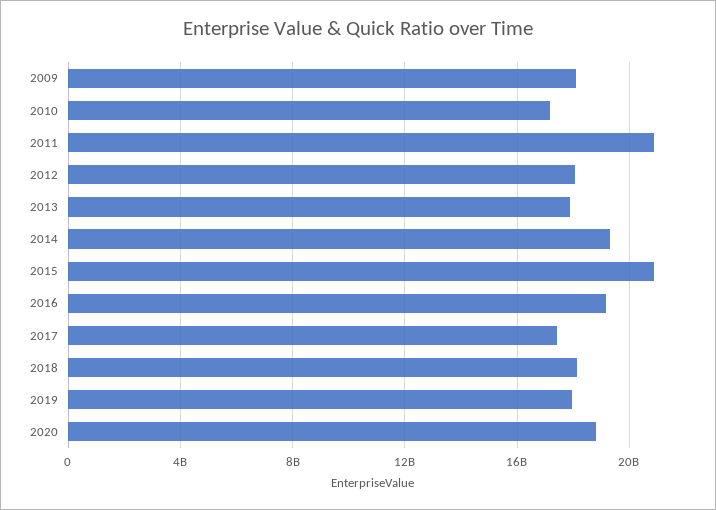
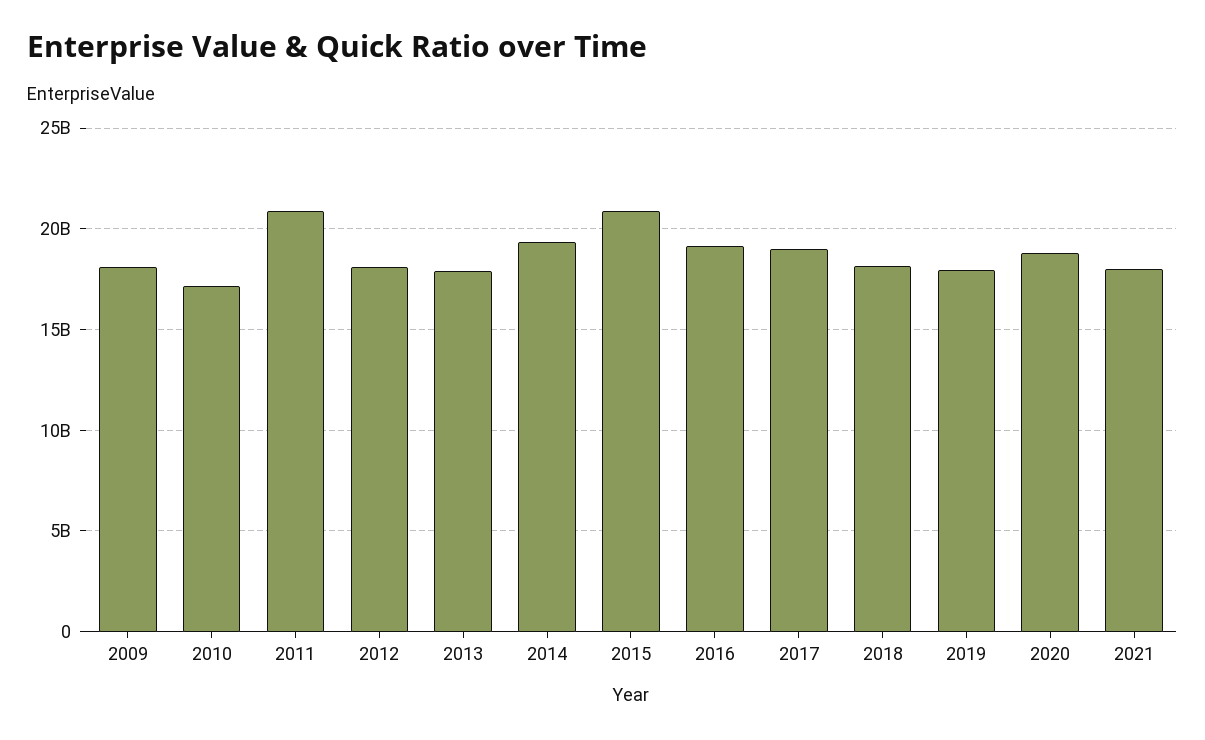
2017: 17500000000 -> 19000000000
2021: none -> 18000000000

